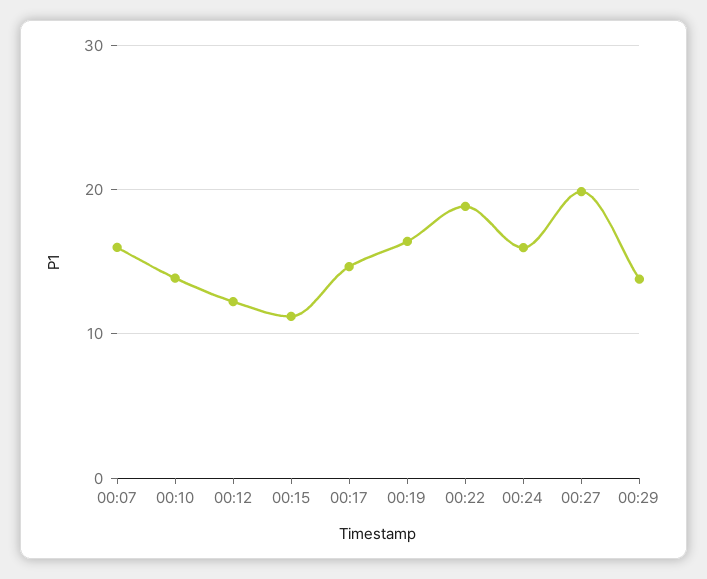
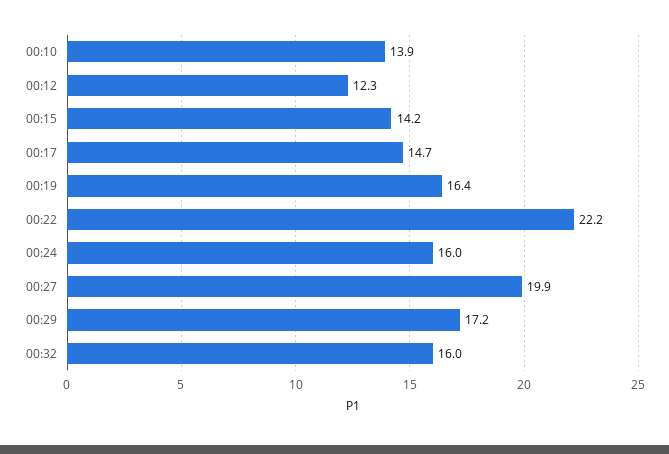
00:07: 16 -> none
00:15: 11 -> 14.2
00:22: 19 -> 22.2
00:29: 14 -> 17.2
00:32: none -> 16

